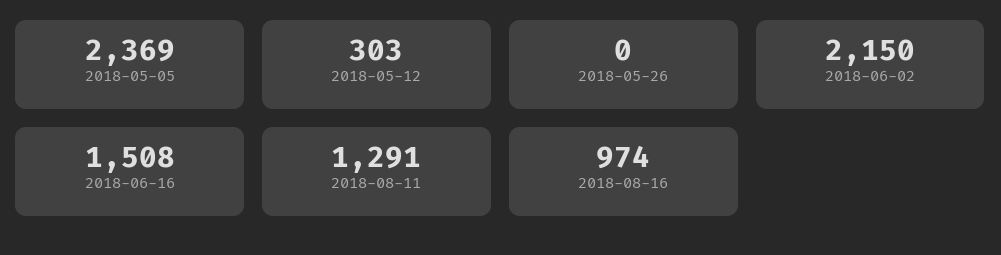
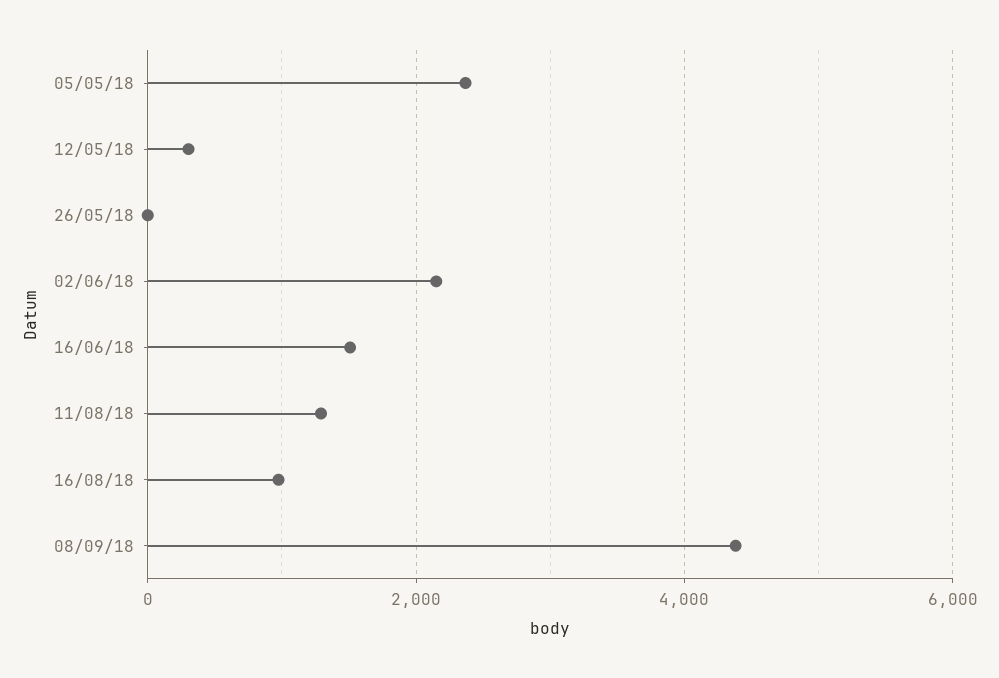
08/09/18: none -> 4400

